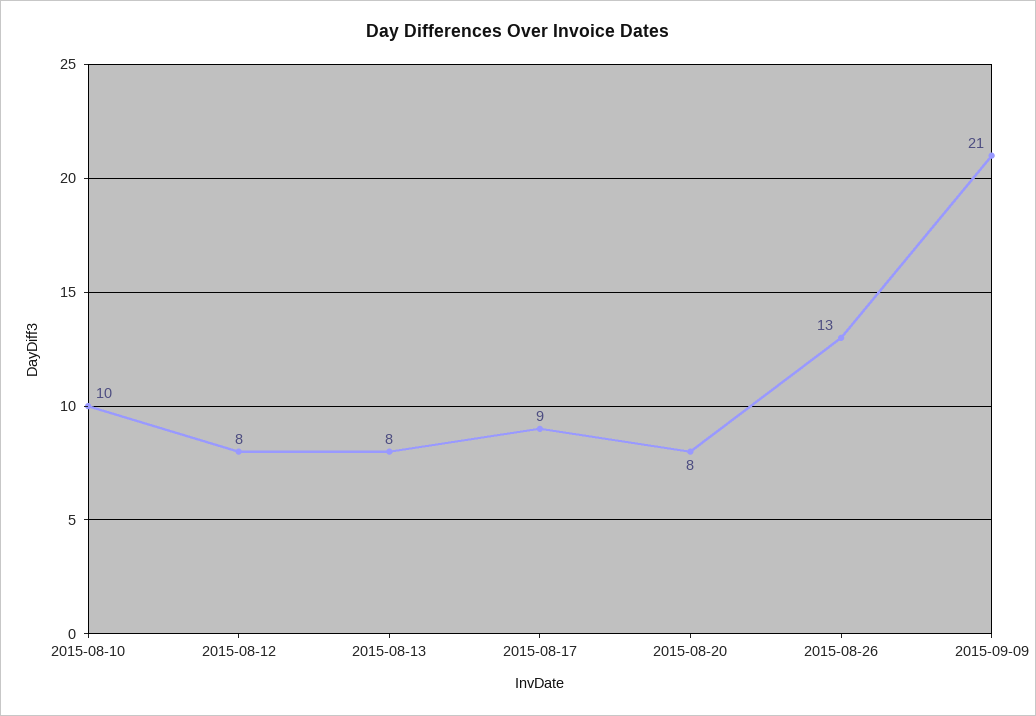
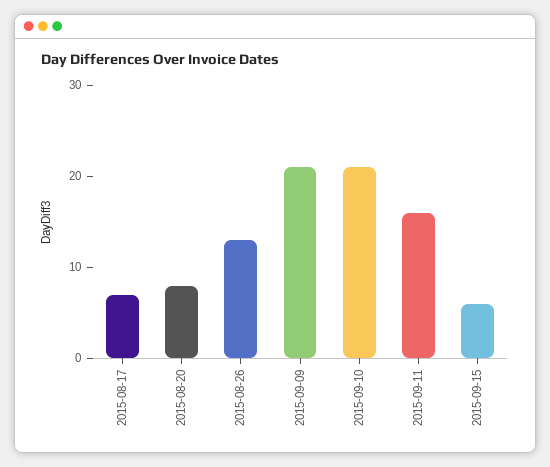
2015-08-10: 10 -> none
2015-08-12: 8 -> none
2015-08-13: 8 -> none
2015-08-17: 9 -> 7
2015-09-10: none -> 21
2015-09-11: none -> 16
2015-09-15: none -> 6

